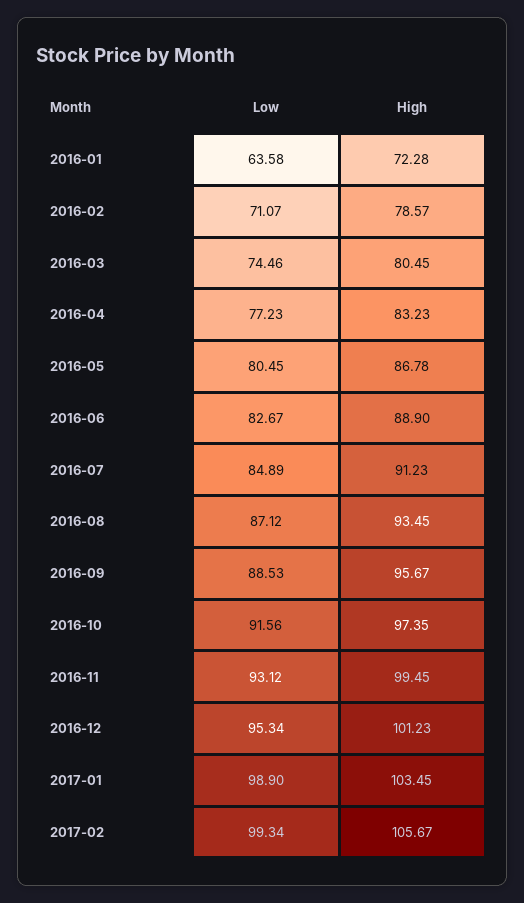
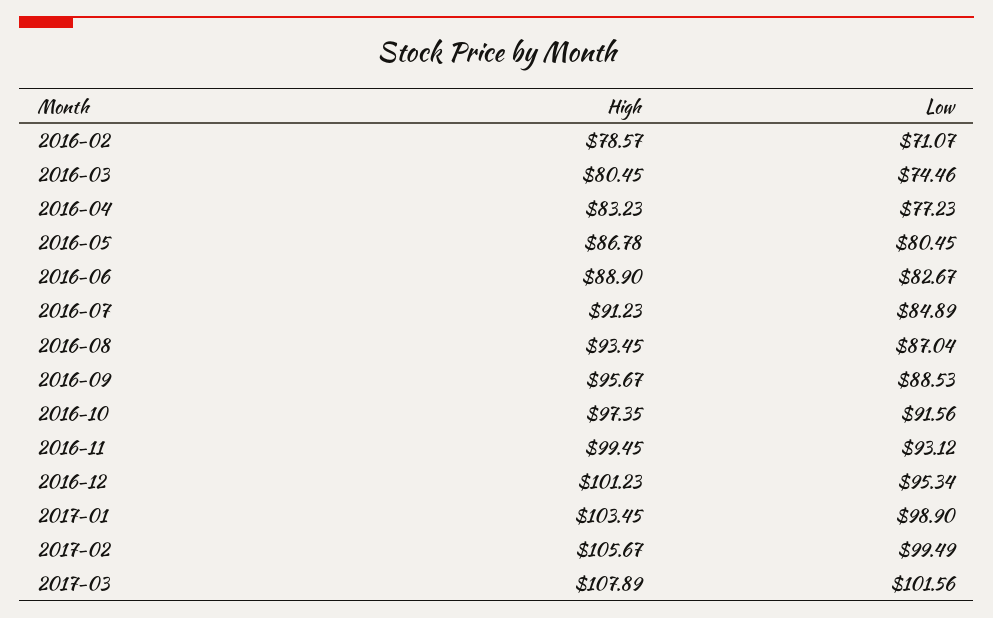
Low, 2016-01: 63.58 -> none
High, 2016-01: 72.28 -> none
Low, 2016-08: 87.12 -> 87.04
Low, 2017-02: 99.34 -> 99.49
High, 2017-03: none -> 107.89
Low, 2017-03: none -> 101.56

